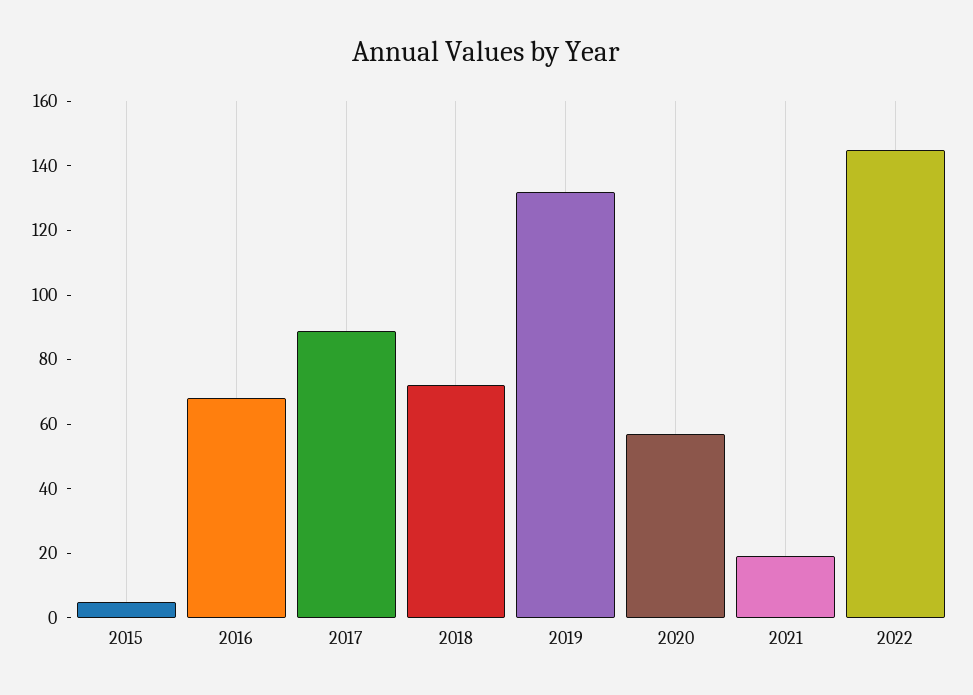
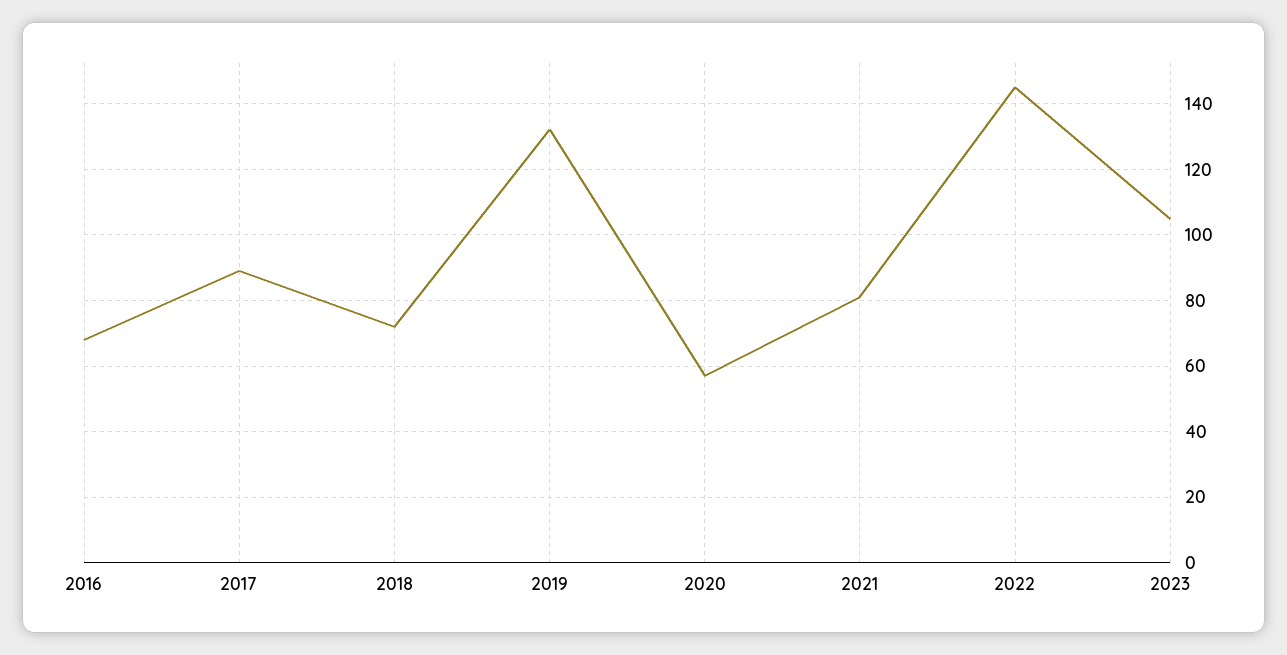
2015: 5 -> none
2021: 20 -> 80
2023: none -> 105

